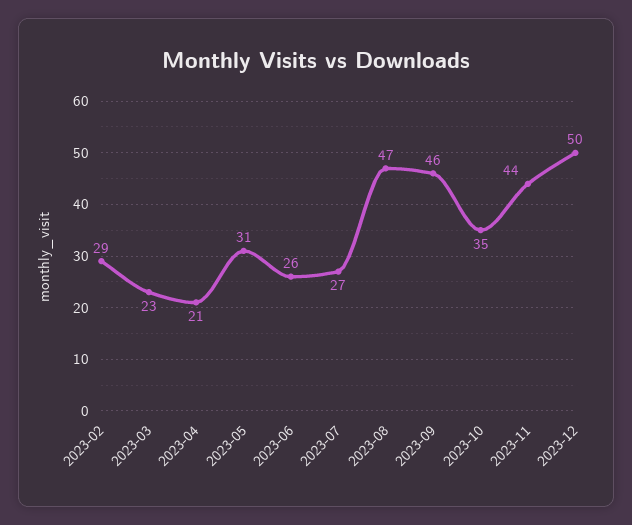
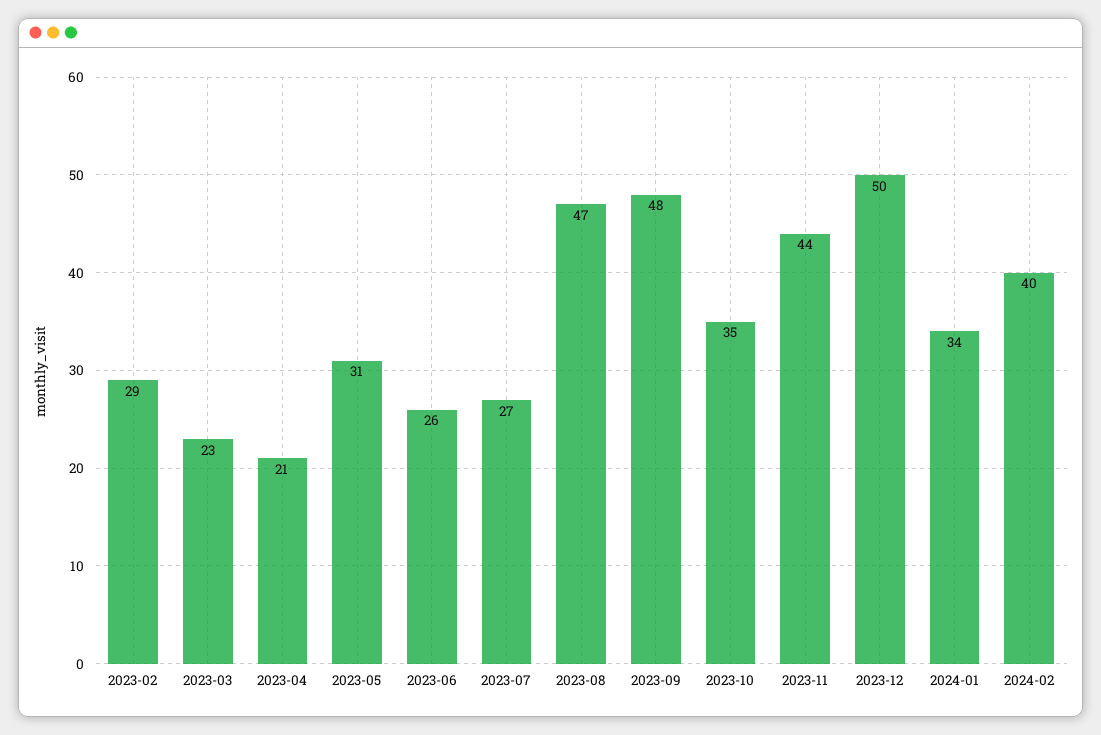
2023-09: 46 -> 48
2024-01: none -> 34
2024-02: none -> 40

